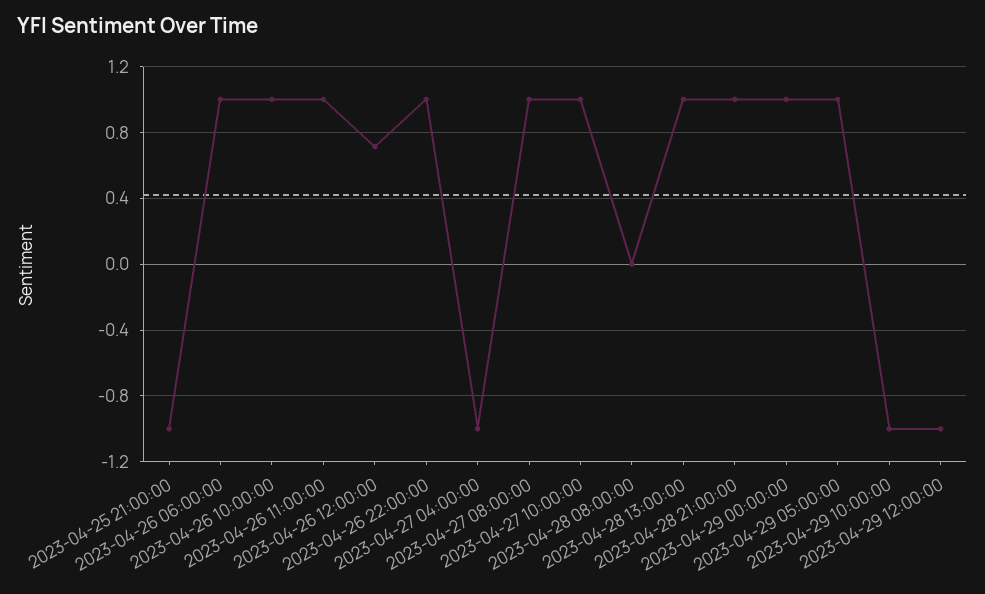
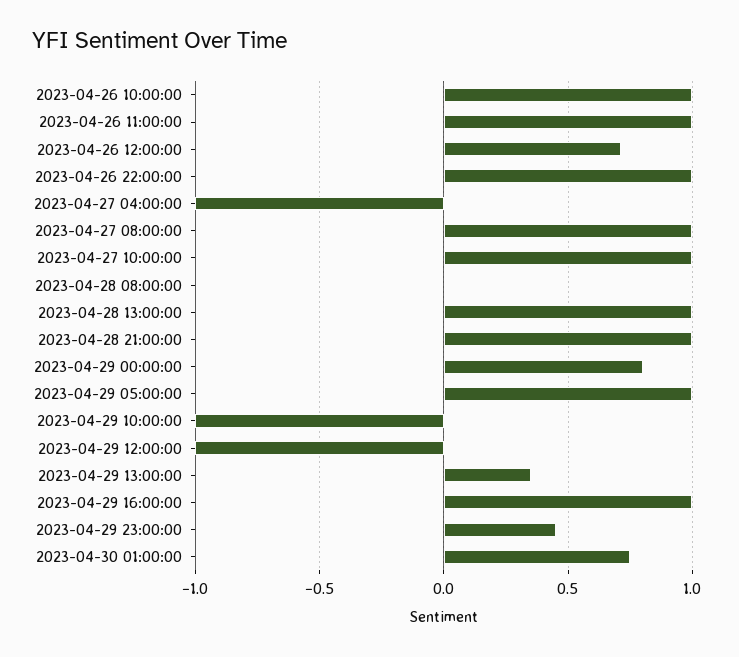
2023-04-25 21:00:00: -1 -> none
2023-04-26 06:00:00: 1 -> none
2023-04-29 00:00:00: 1 -> 0.8
2023-04-29 13:00:00: none -> 0.35
2023-04-29 16:00:00: none -> 1
2023-04-29 23:00:00: none -> 0.45
2023-04-30 01:00:00: none -> 0.75

